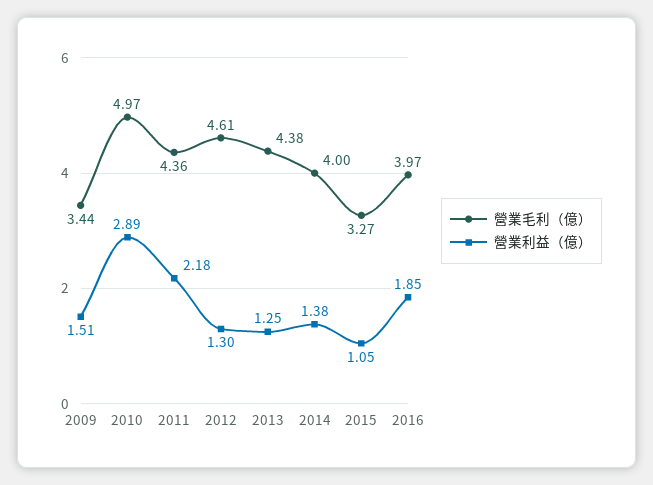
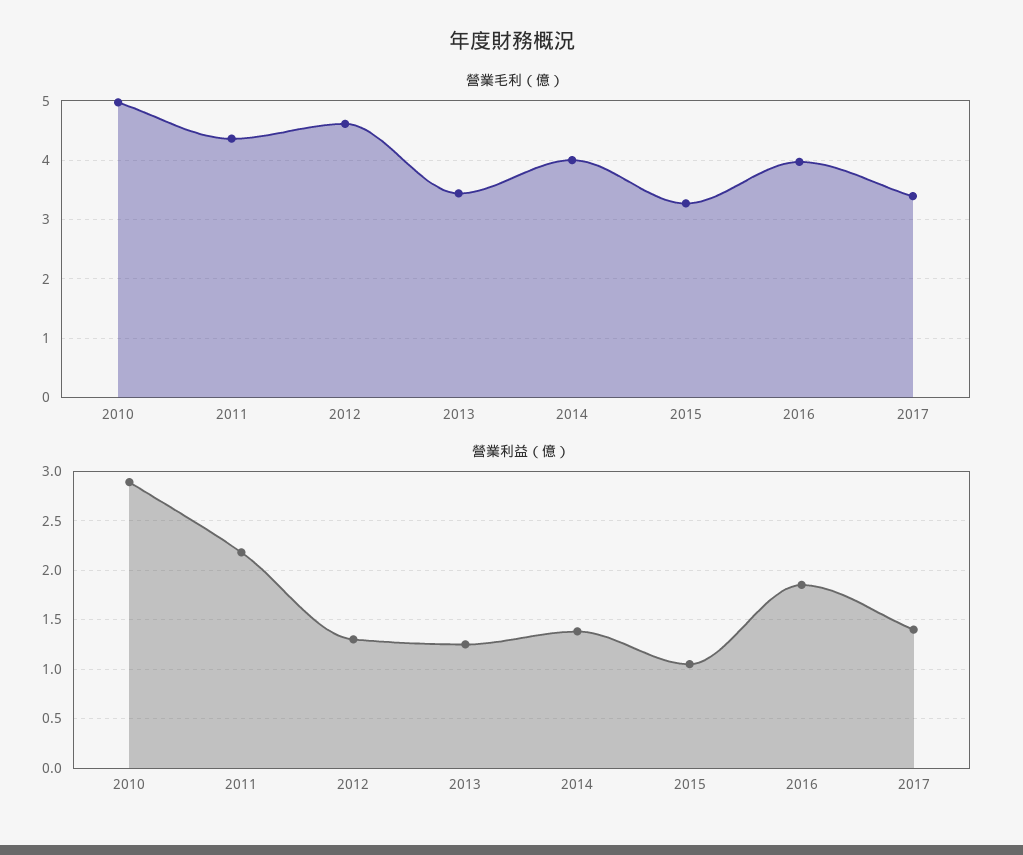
營業毛利（億）, 2009: 3.44 -> none
營業利益（億）, 2009: 1.51 -> none
營業毛利（億）, 2013: 4.38 -> 3.4
營業毛利（億）, 2017: none -> 3.4
營業利益（億）, 2017: none -> 1.4

